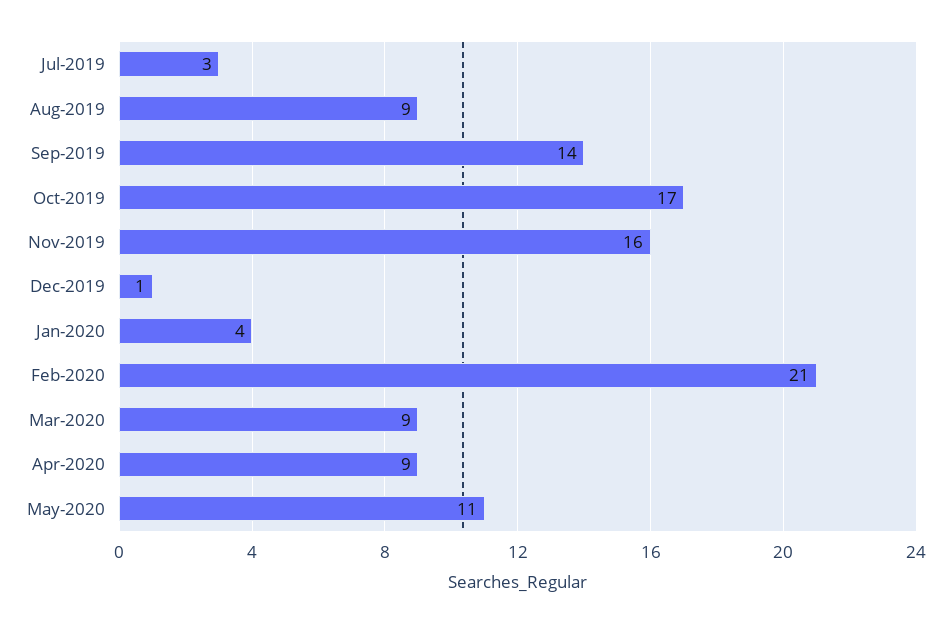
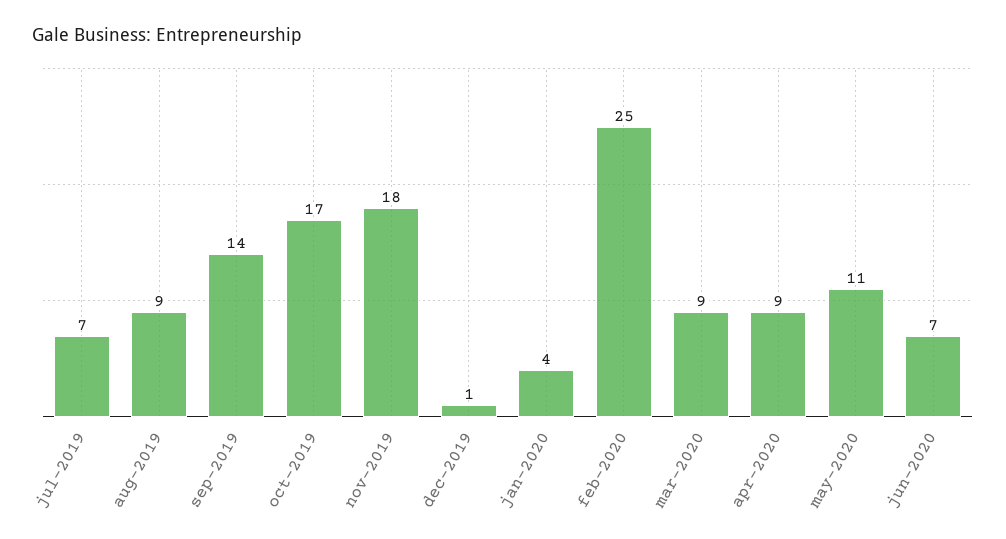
Jul-2019: 3 -> 7
Nov-2019: 16 -> 18
Feb-2020: 21 -> 25
jun-2020: none -> 7

